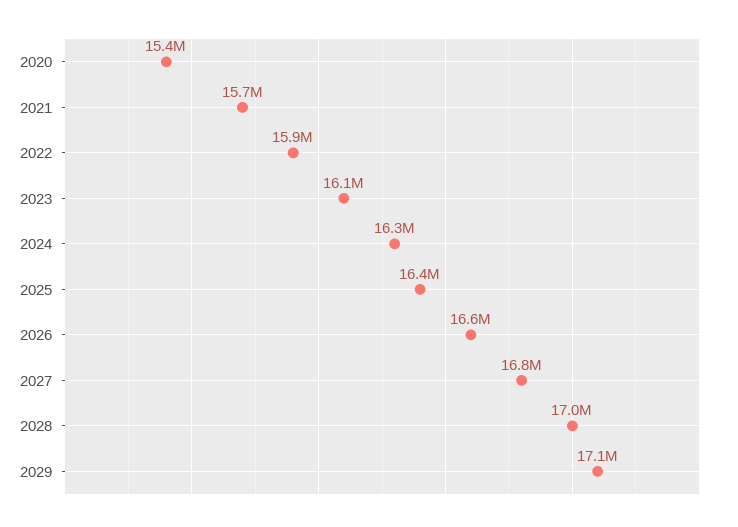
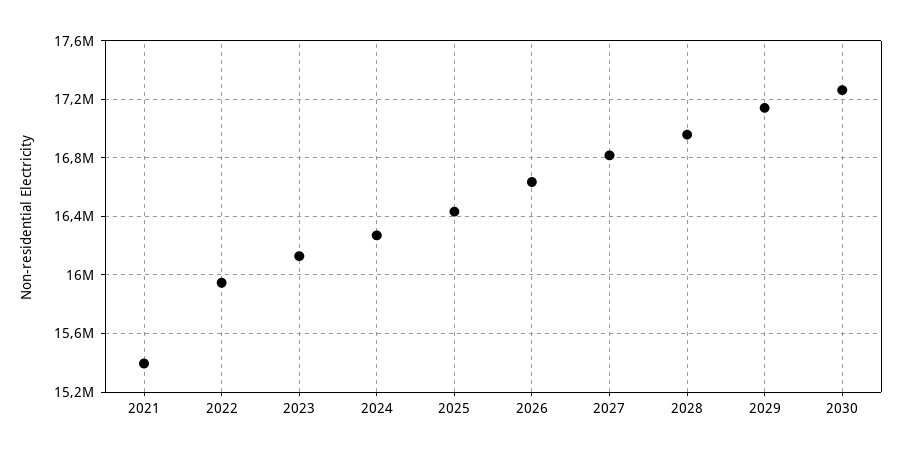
2020: 15400000 -> none
2021: 15700000 -> 15400000
2030: none -> 17250000

